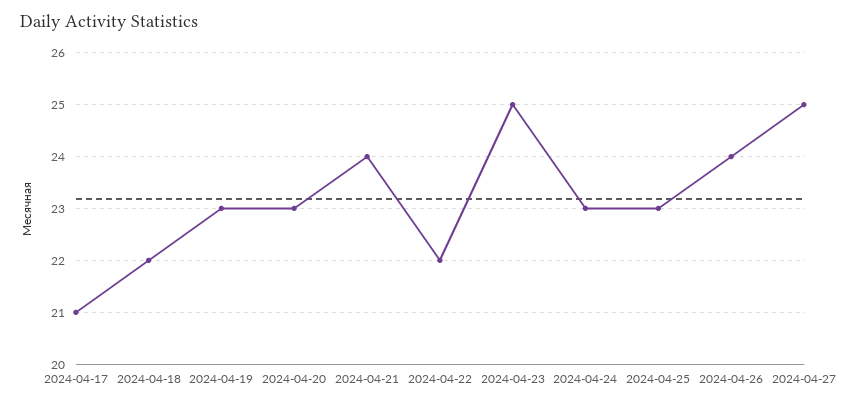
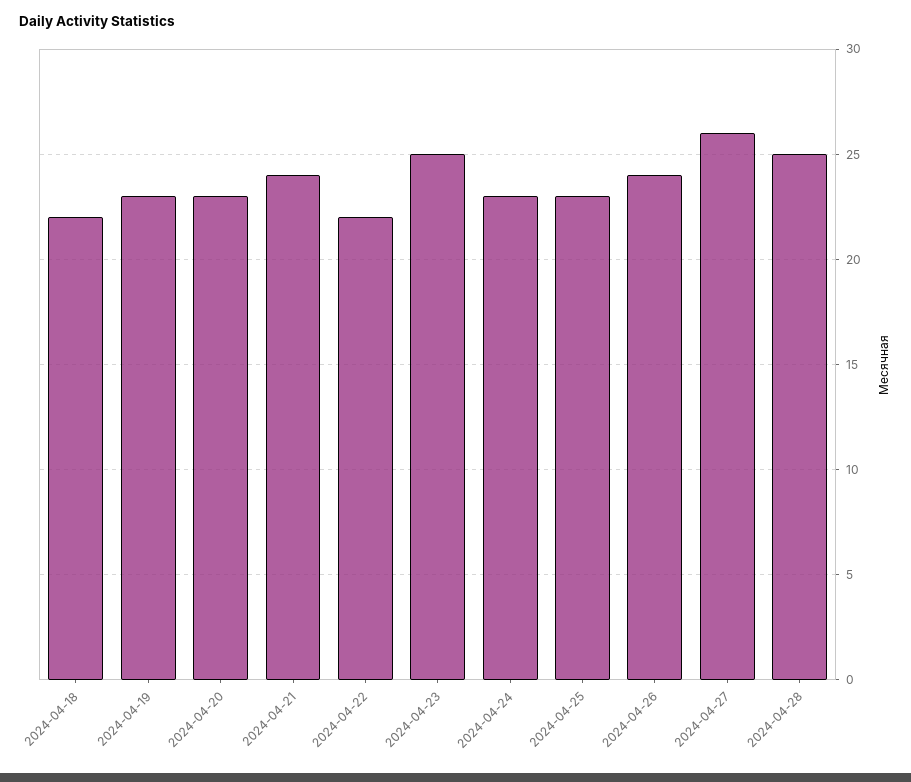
2024-04-17: 21 -> none
2024-04-27: 25 -> 26
2024-04-28: none -> 25

